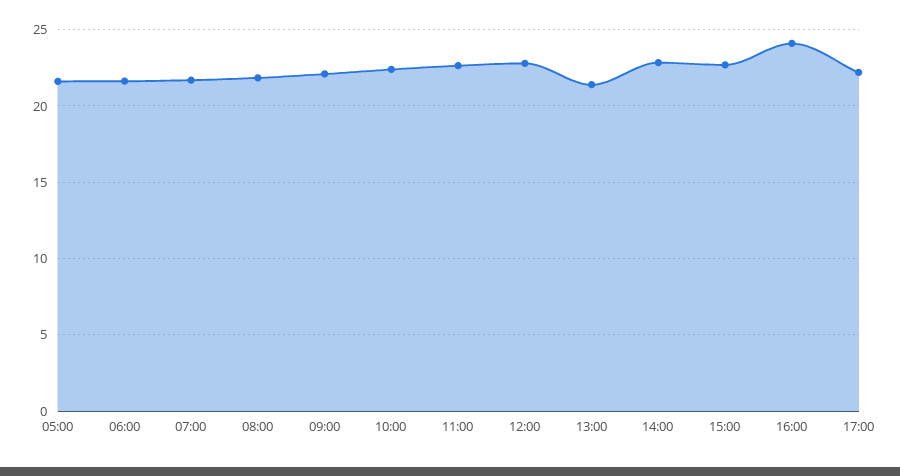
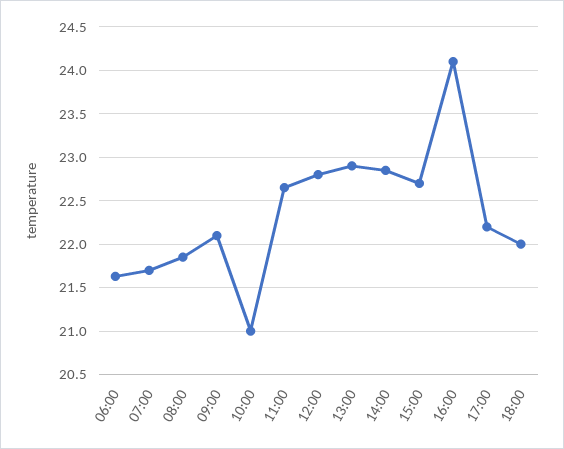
05:00: 21.5 -> none
10:00: 22.5 -> 21
13:00: 21.5 -> 22.9
18:00: none -> 22

